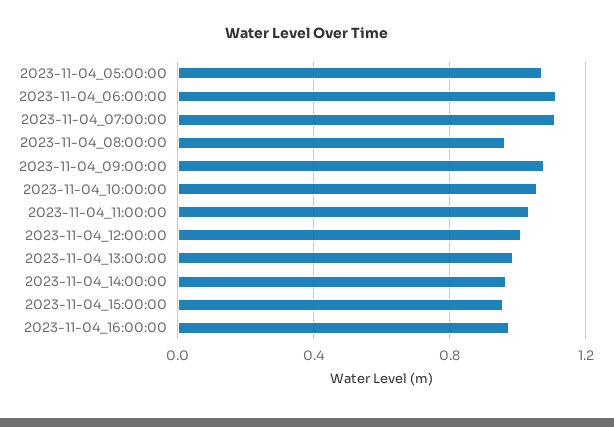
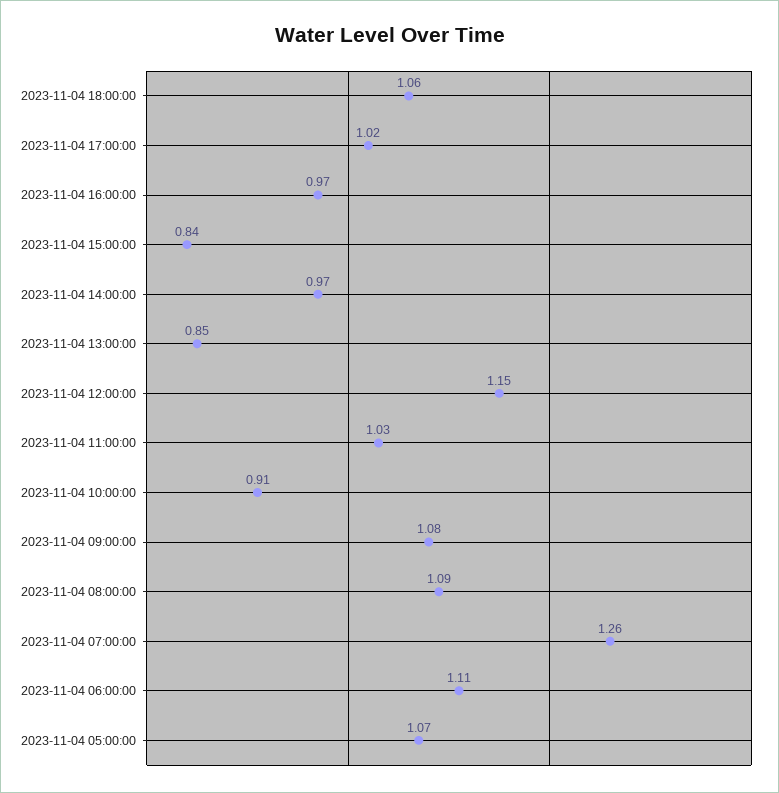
2023-11-04_07:00:00: 1.1 -> 1.26
2023-11-04_08:00:00: 0.95 -> 1.09
2023-11-04_10:00:00: 1.05 -> 0.91
2023-11-04_12:00:00: 1 -> 1.15
2023-11-04_13:00:00: 1 -> 0.85
2023-11-04_15:00:00: 0.95 -> 0.84
2023-11-04 18:00:00: none -> 1.06
2023-11-04 17:00:00: none -> 1.02

